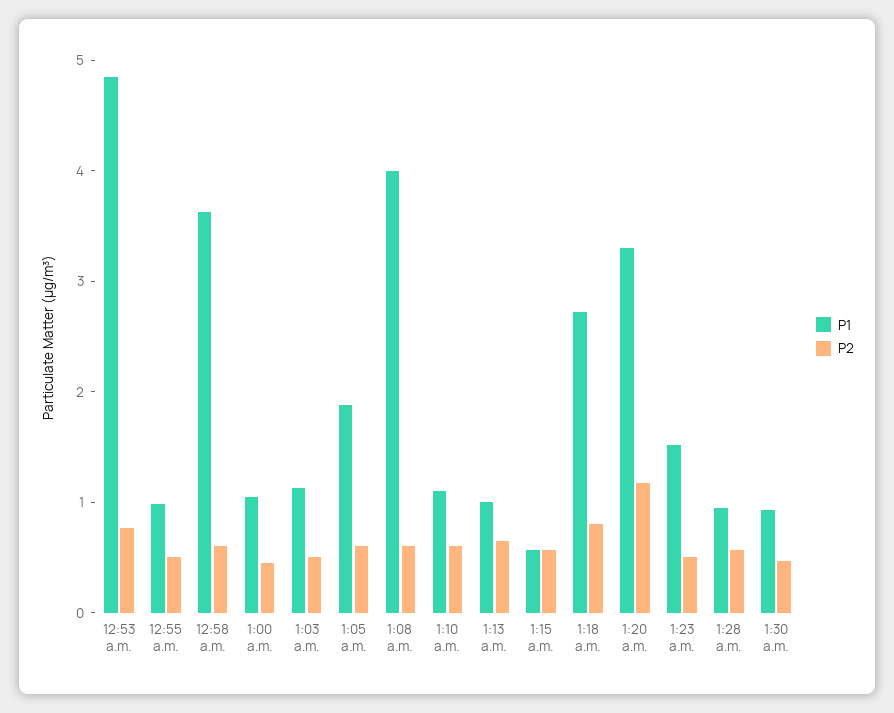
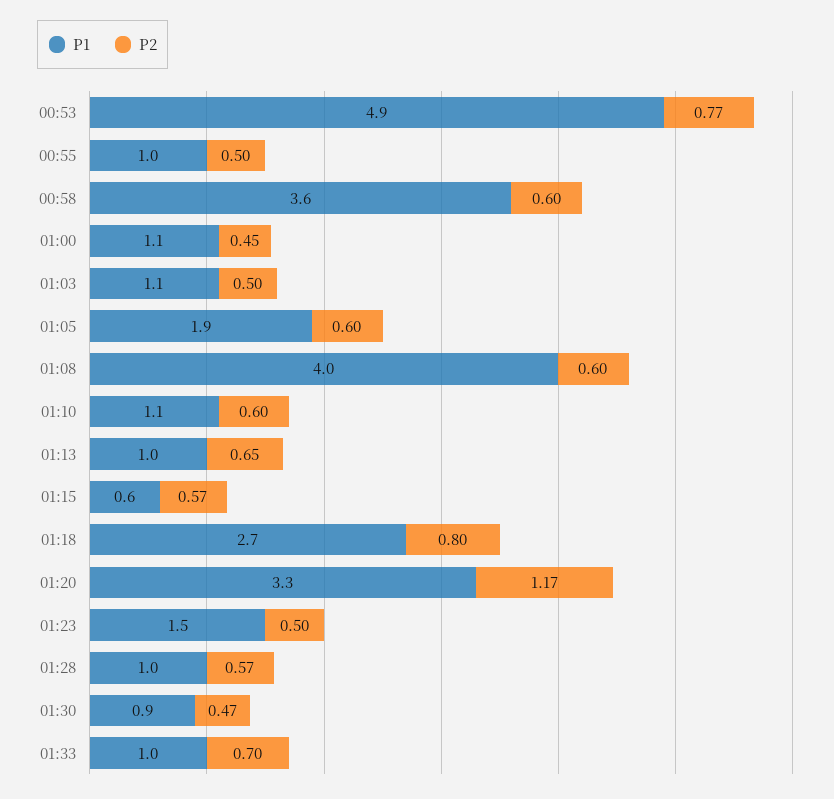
P1, 01:33: none -> 1
P2, 01:33: none -> 0.7

